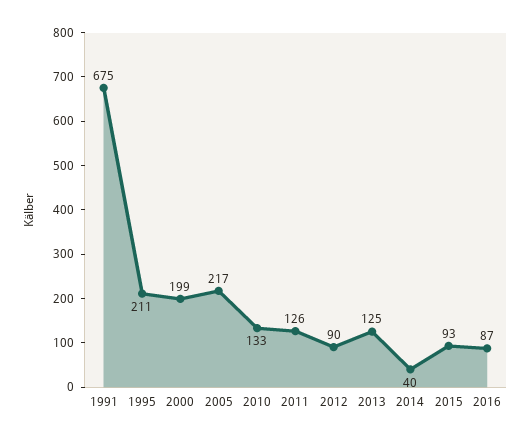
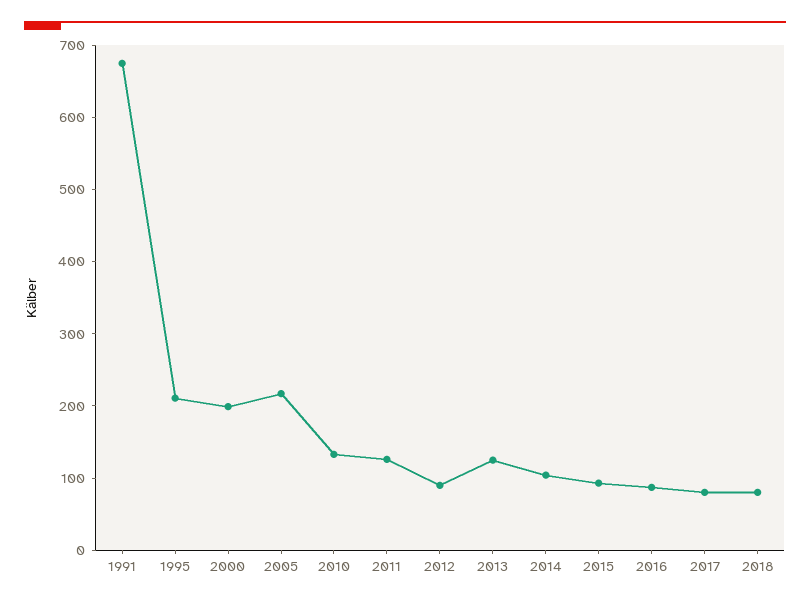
2014: 40 -> 100
2017: none -> 80
2018: none -> 80

